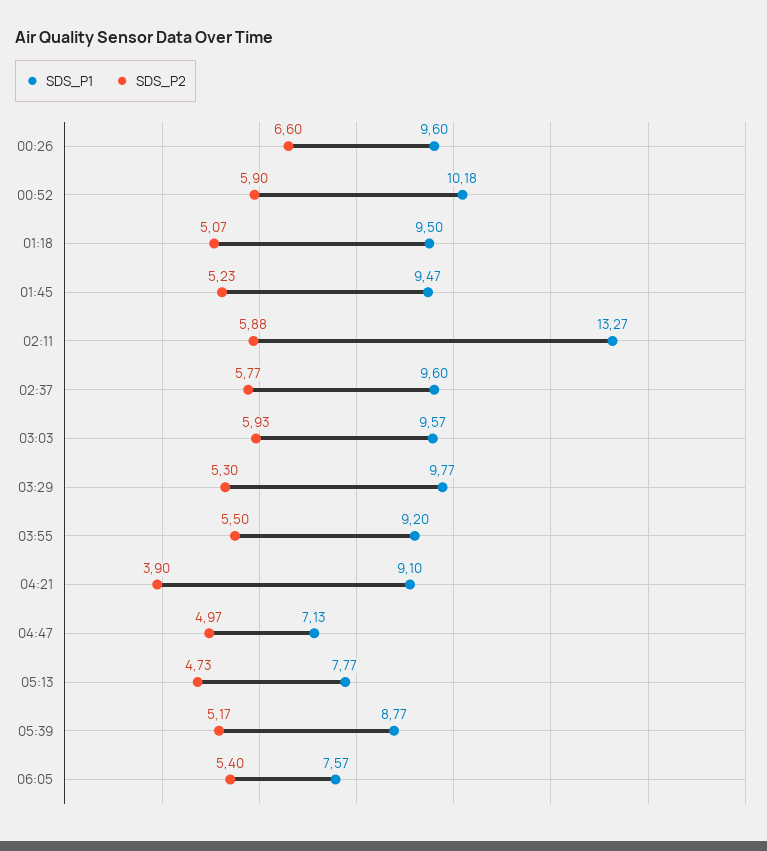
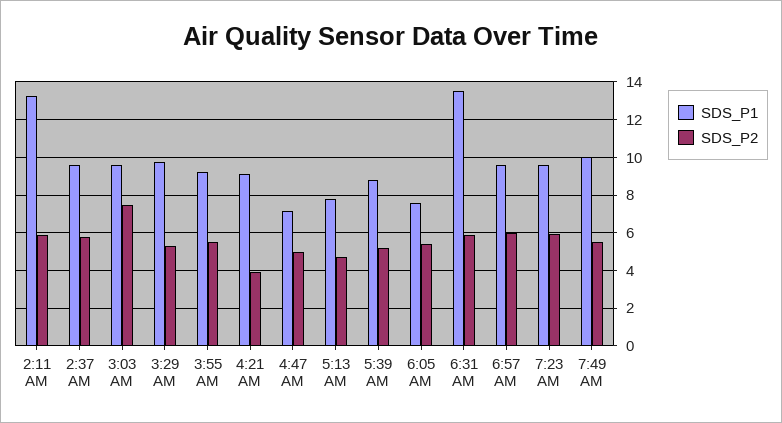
SDS_P1, 00:26: 9.6 -> none
SDS_P2, 00:26: 6.6 -> none
SDS_P1, 00:52: 10.18 -> none
SDS_P2, 00:52: 5.9 -> none
SDS_P1, 01:18: 9.5 -> none
SDS_P2, 01:18: 5.07 -> none
SDS_P1, 01:45: 9.47 -> none
SDS_P2, 01:45: 5.23 -> none
SDS_P2, 03:03: 5.93 -> 7.5
SDS_P1, 6:31 AM: none -> 13.5
SDS_P2, 6:31 AM: none -> 6
SDS_P1, 6:57 AM: none -> 9.5
SDS_P2, 6:57 AM: none -> 6
SDS_P1, 7:23 AM: none -> 9.5
SDS_P2, 7:23 AM: none -> 6
SDS_P1, 7:49 AM: none -> 10
SDS_P2, 7:49 AM: none -> 5.5

